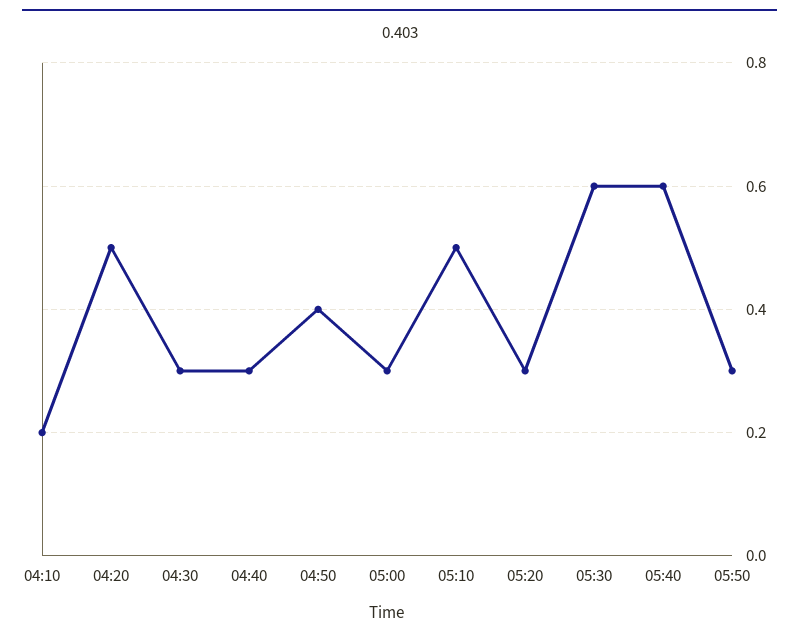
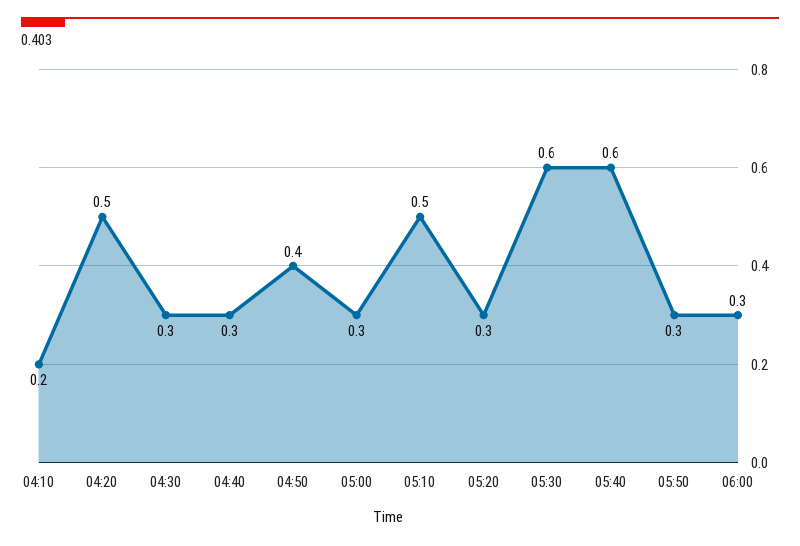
06:00: none -> 0.3

